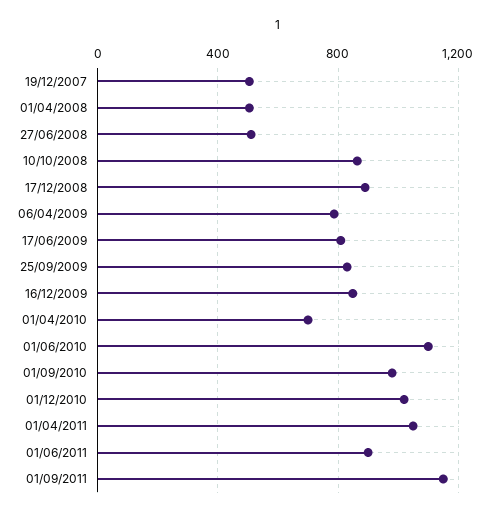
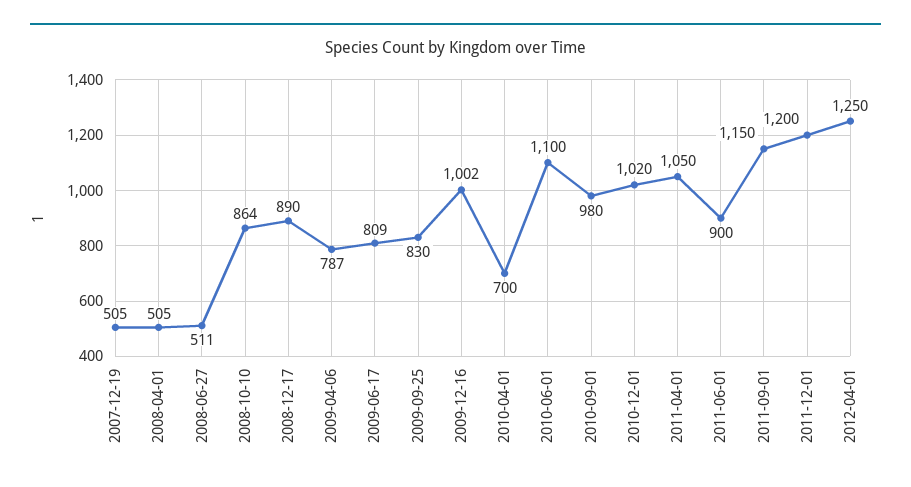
16/12/2009: 850 -> 1002
2011-12-01: none -> 1200
2012-04-01: none -> 1250

